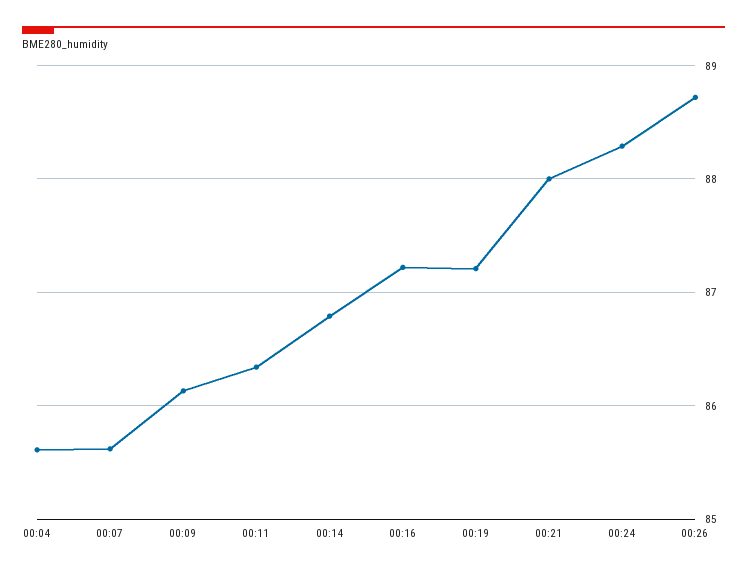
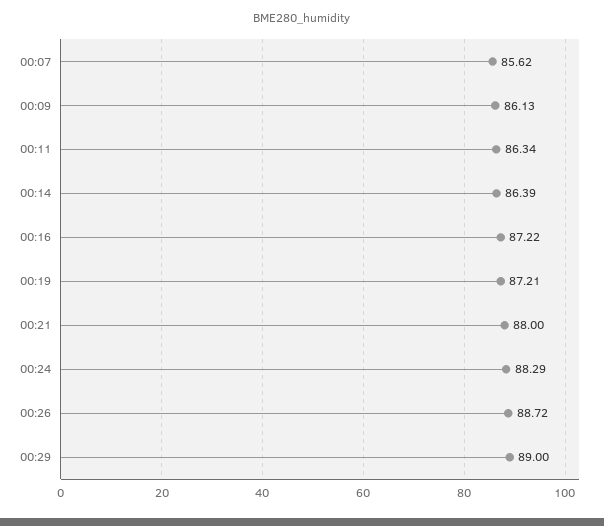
00:04: 85.6 -> none
00:14: 86.8 -> 86.39
00:29: none -> 89

